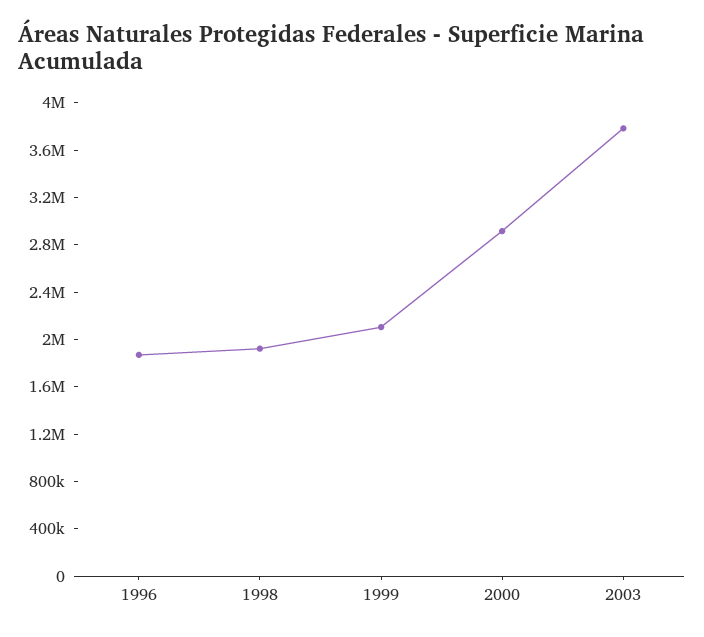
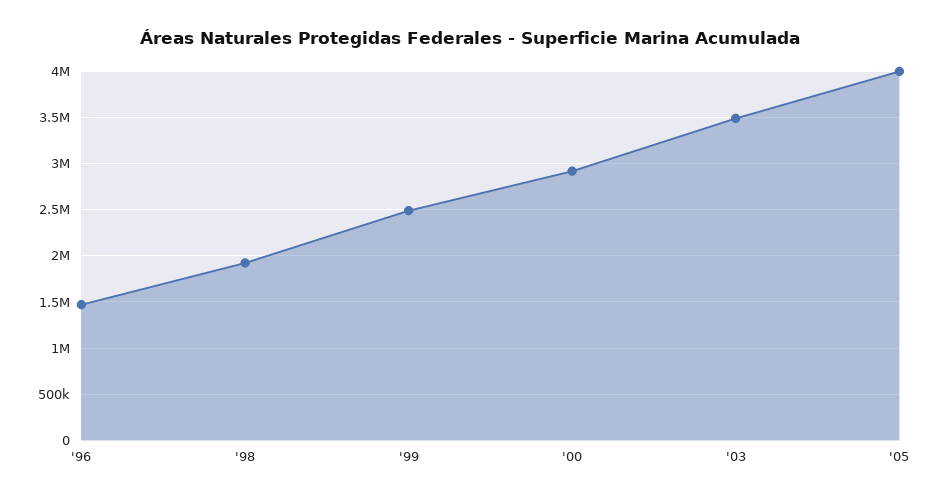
1996: 1900000 -> 1500000
1999: 2100000 -> 2500000
2003: 3800000 -> 3500000
'05: none -> 4000000

